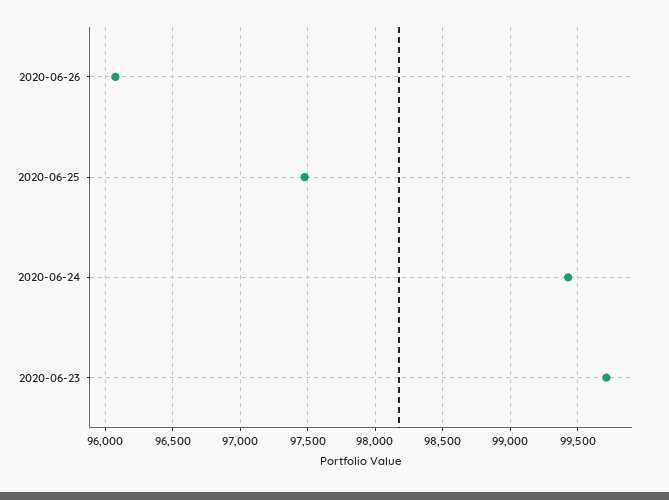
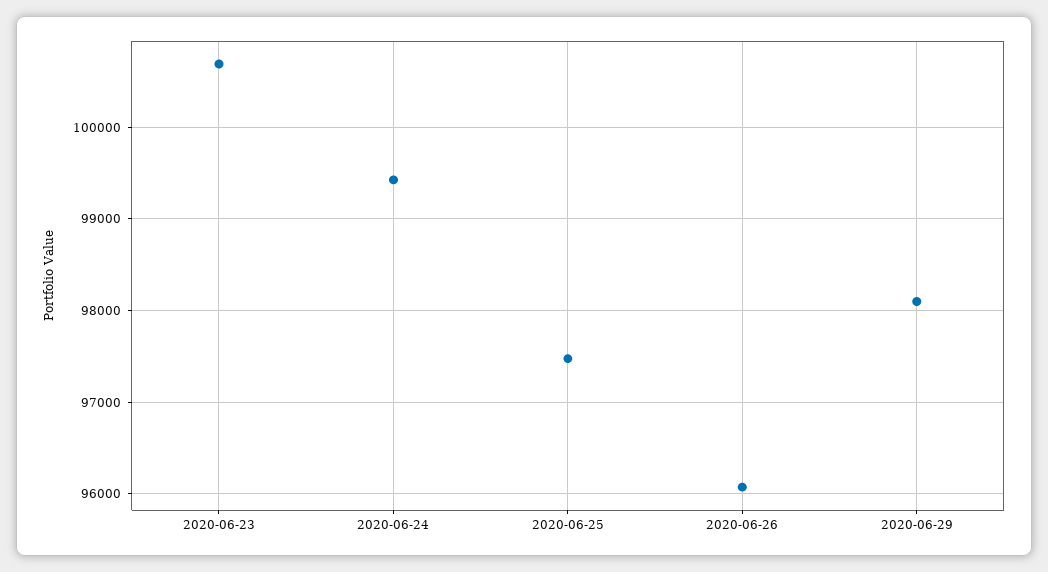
2020-06-23: 99700 -> 100700
2020-06-29: none -> 98100

